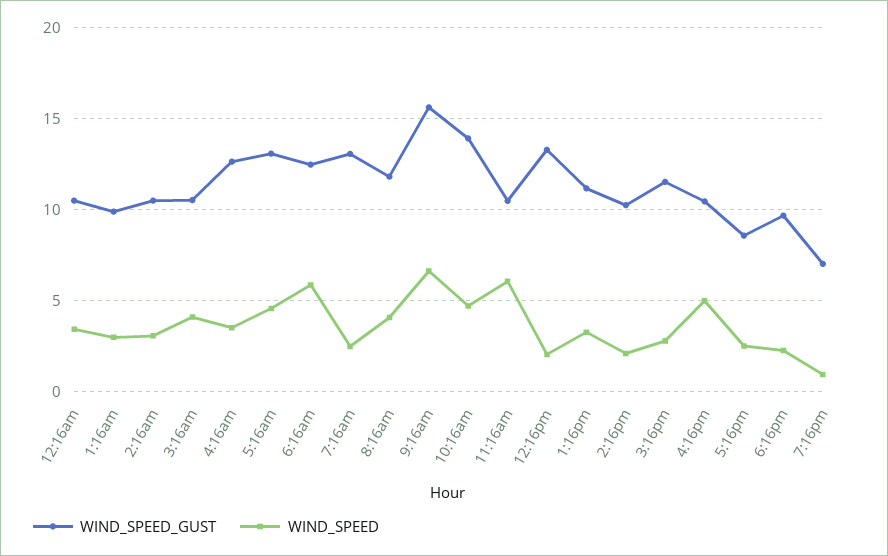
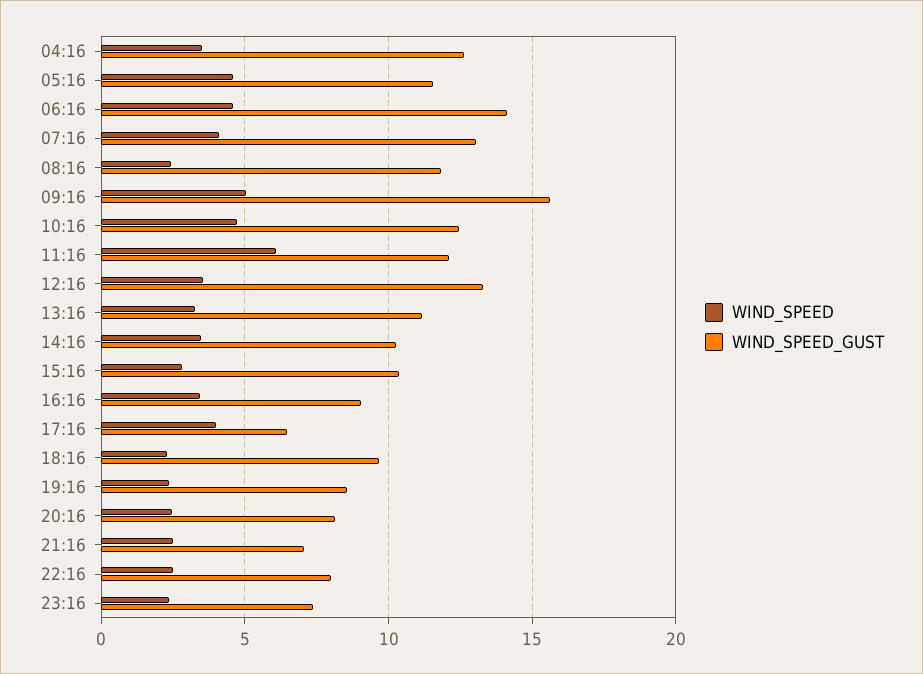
WIND_SPEED_GUST, 12:16am: 10.5 -> none
WIND_SPEED, 12:16am: 3.5 -> none
WIND_SPEED_GUST, 1:16am: 10 -> none
WIND_SPEED, 1:16am: 3 -> none
WIND_SPEED_GUST, 2:16am: 10.5 -> none
WIND_SPEED, 2:16am: 3 -> none
WIND_SPEED_GUST, 3:16am: 10.5 -> none
WIND_SPEED, 3:16am: 4 -> none
WIND_SPEED_GUST, 5:16am: 13 -> 11.5
WIND_SPEED_GUST, 6:16am: 12.5 -> 14
WIND_SPEED, 6:16am: 6 -> 4.5
WIND_SPEED, 7:16am: 2.5 -> 4
WIND_SPEED, 8:16am: 4 -> 2.5
WIND_SPEED, 9:16am: 6.5 -> 5
WIND_SPEED_GUST, 10:16am: 14 -> 12.5
WIND_SPEED_GUST, 11:16am: 10.5 -> 12
WIND_SPEED, 12:16pm: 2 -> 3.5
WIND_SPEED, 2:16pm: 2 -> 3.5
WIND_SPEED_GUST, 3:16pm: 11.5 -> 10.5
WIND_SPEED_GUST, 4:16pm: 10.5 -> 9
WIND_SPEED, 4:16pm: 5 -> 3.5
WIND_SPEED_GUST, 5:16pm: 8.5 -> 6.5
WIND_SPEED, 5:16pm: 2.5 -> 4
WIND_SPEED_GUST, 7:16pm: 7 -> 8.5
WIND_SPEED, 7:16pm: 1 -> 2.5
WIND_SPEED, 20:16: none -> 2.5
WIND_SPEED_GUST, 20:16: none -> 8
WIND_SPEED, 21:16: none -> 2.5
WIND_SPEED_GUST, 21:16: none -> 7
WIND_SPEED, 22:16: none -> 2.5
WIND_SPEED_GUST, 22:16: none -> 8
WIND_SPEED, 23:16: none -> 2.5
WIND_SPEED_GUST, 23:16: none -> 7.5

